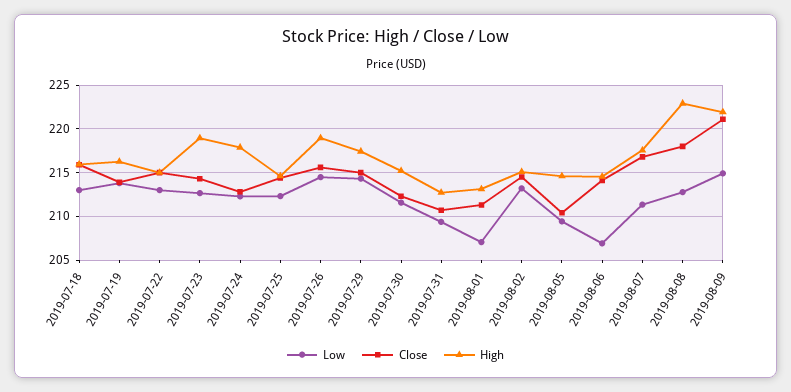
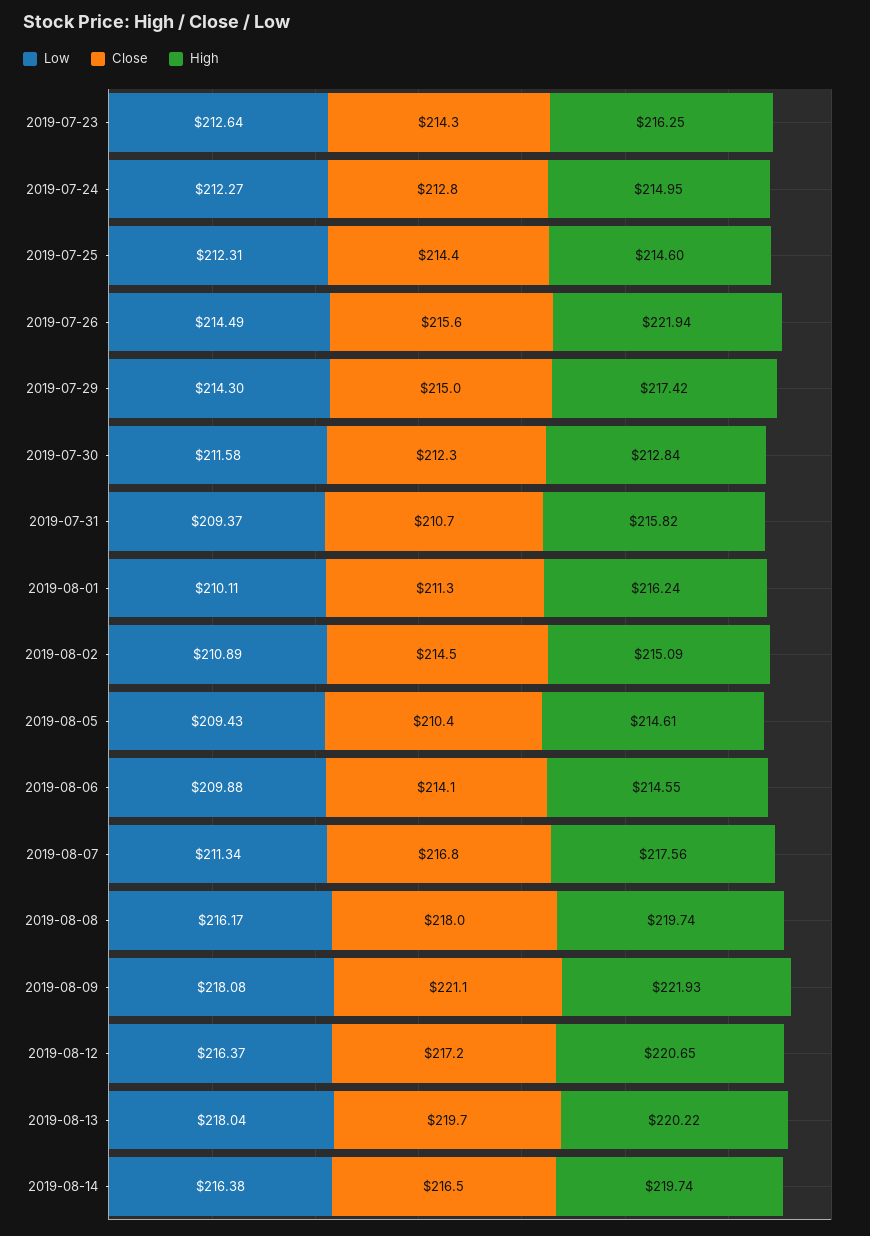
Low, 2019-07-18: 213 -> none
Close, 2019-07-18: 216 -> none
High, 2019-07-18: 216 -> none
Low, 2019-07-19: 214 -> none
Close, 2019-07-19: 214 -> none
High, 2019-07-19: 216 -> none
Low, 2019-07-22: 213 -> none
Close, 2019-07-22: 215 -> none
High, 2019-07-22: 215 -> none
High, 2019-07-23: 219 -> 216.25
High, 2019-07-24: 218 -> 214.95
High, 2019-07-26: 219 -> 221.94
High, 2019-07-30: 215 -> 212.84
High, 2019-07-31: 213 -> 215.82
Low, 2019-08-01: 207 -> 210.11
High, 2019-08-01: 213 -> 216.24
Low, 2019-08-02: 213 -> 210.89
Low, 2019-08-06: 207 -> 209.88
Low, 2019-08-08: 213 -> 216.17
High, 2019-08-08: 223 -> 219.74
Low, 2019-08-09: 215 -> 218.08
Low, 2019-08-12: none -> 216.37
Close, 2019-08-12: none -> 217.2
High, 2019-08-12: none -> 220.65
Low, 2019-08-13: none -> 218.04
Close, 2019-08-13: none -> 219.7
High, 2019-08-13: none -> 220.22
Low, 2019-08-14: none -> 216.38
Close, 2019-08-14: none -> 216.5
High, 2019-08-14: none -> 219.74

